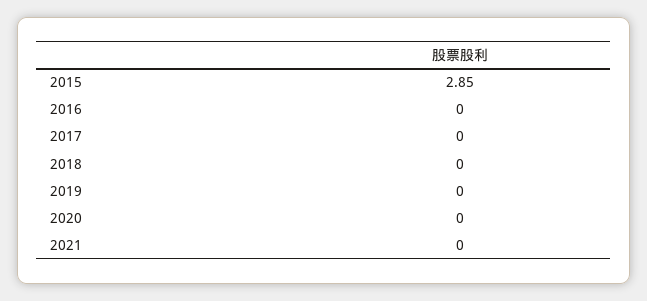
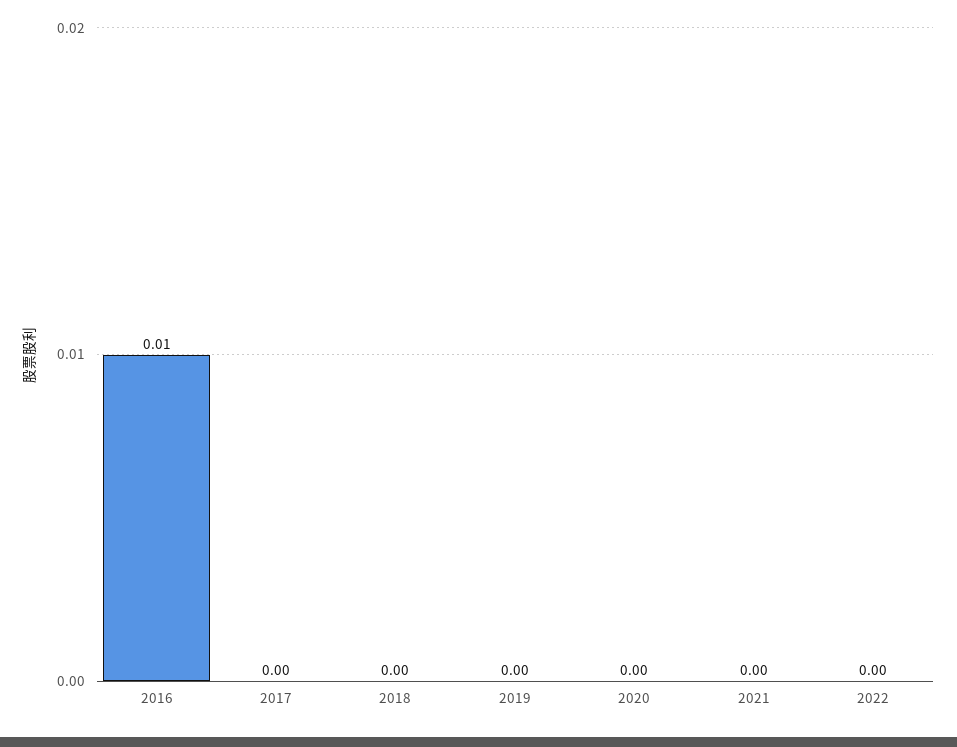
2015: 2.85 -> none
2016: 0 -> 0.01
2022: none -> 0

